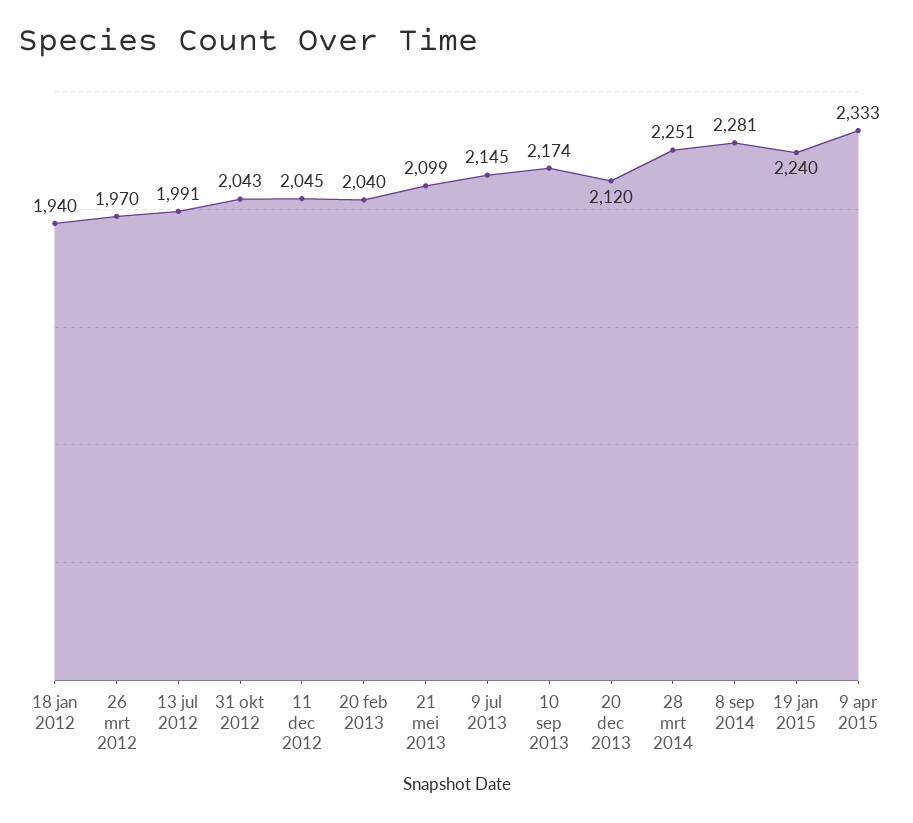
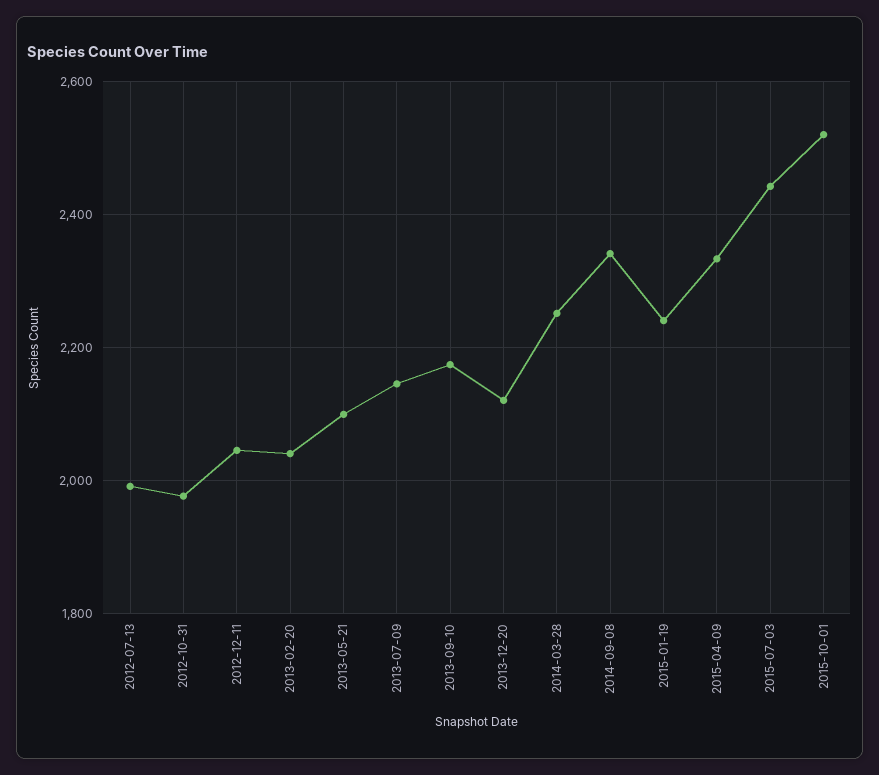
18 jan 2012: 1940 -> none
26 mrt 2012: 1970 -> none
31 okt 2012: 2043 -> 1980
8 sep 2014: 2281 -> 2340
2015-07-03: none -> 2440
2015-10-01: none -> 2520

